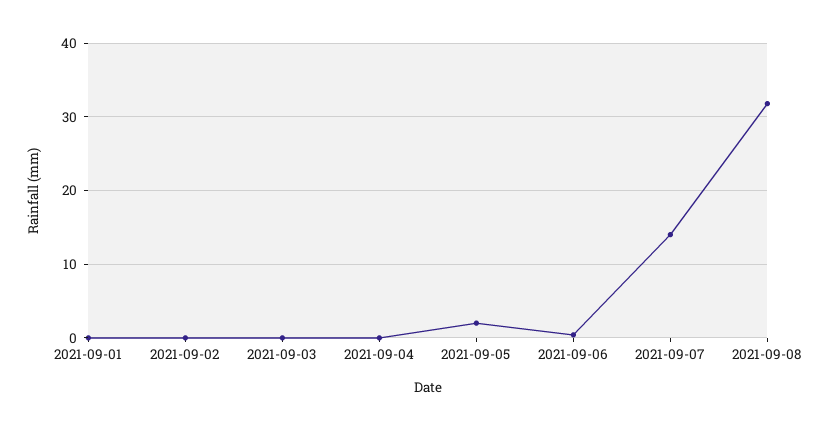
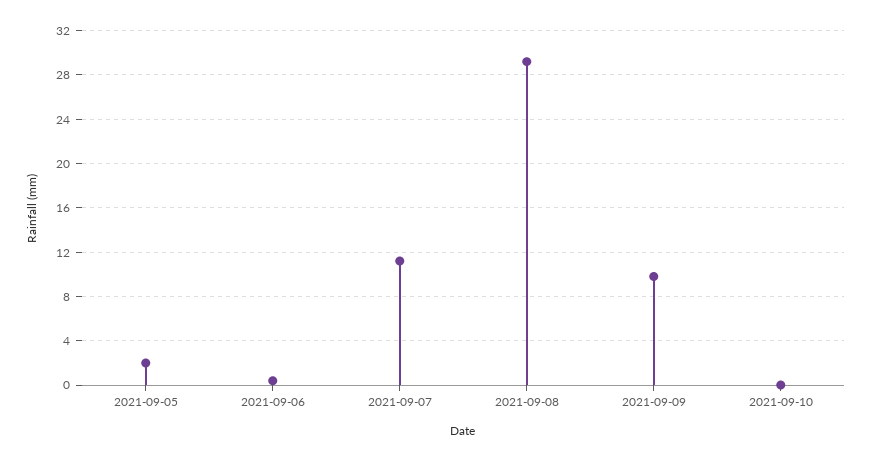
2021-09-01: 0 -> none
2021-09-02: 0 -> none
2021-09-03: 0 -> none
2021-09-04: 0 -> none
2021-09-07: 14 -> 11
2021-09-08: 32 -> 29
2021-09-09: none -> 10
2021-09-10: none -> 0

